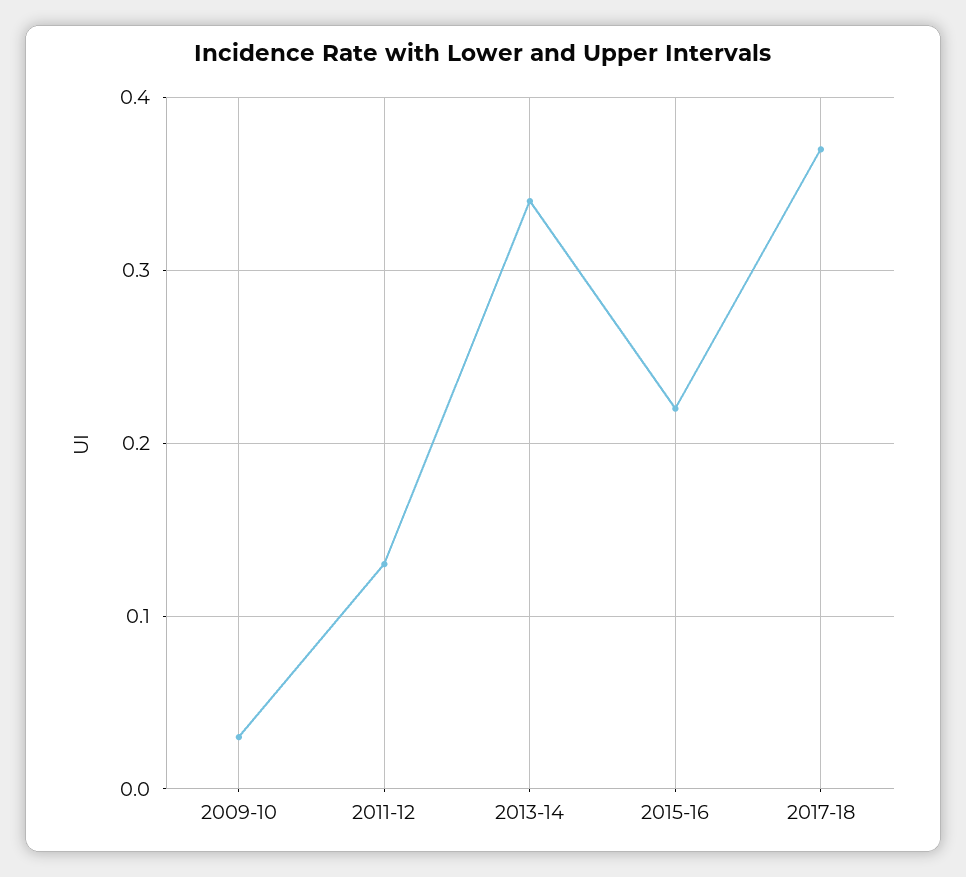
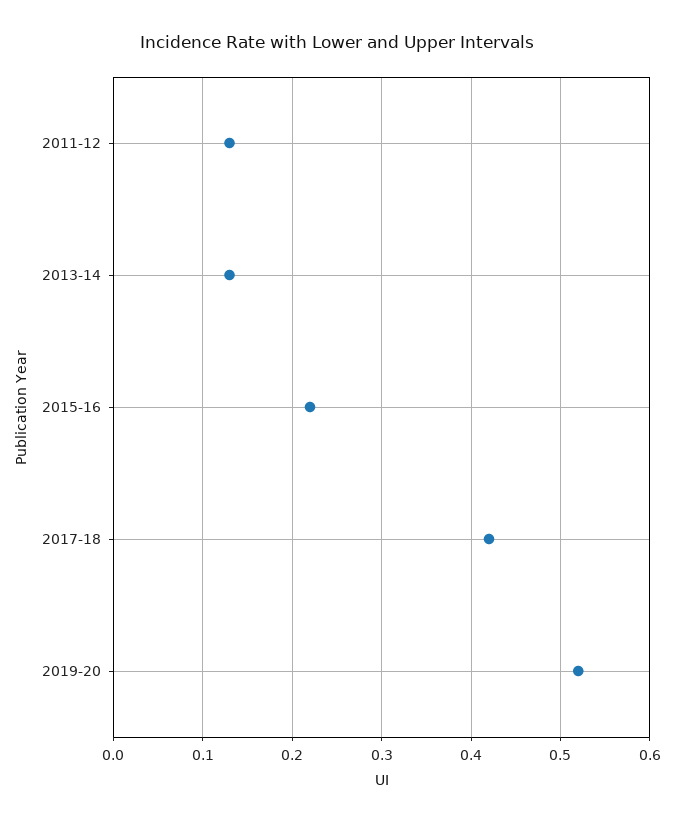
2009-10: 0.03 -> none
2013-14: 0.34 -> 0.13
2017-18: 0.37 -> 0.42
2019-20: none -> 0.52

